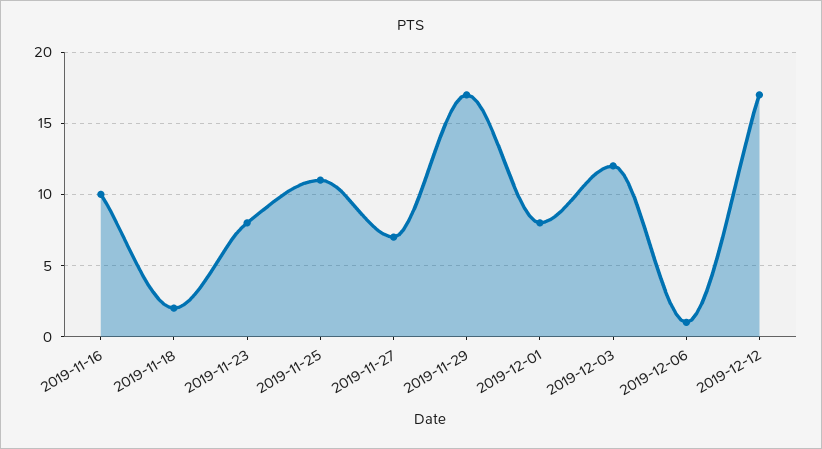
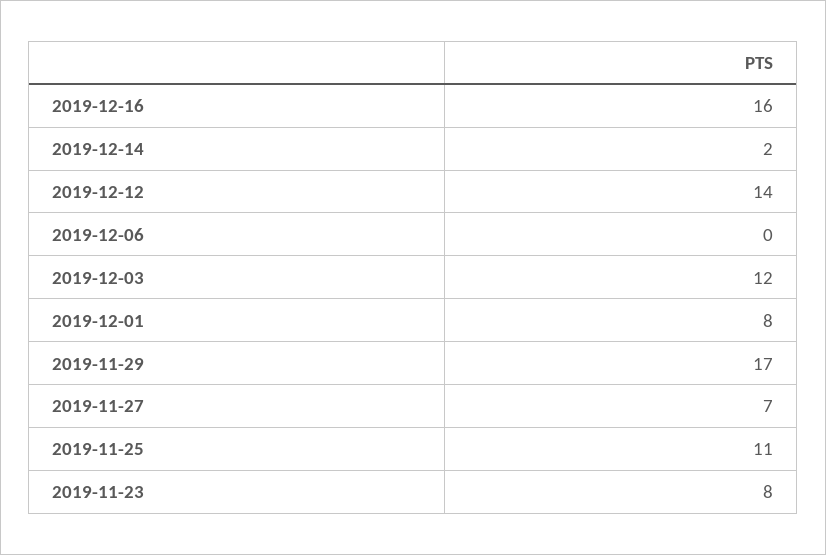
2019-11-16: 10 -> none
2019-11-18: 2 -> none
2019-12-06: 1 -> 0
2019-12-12: 17 -> 14
2019-12-16: none -> 16
2019-12-14: none -> 2

